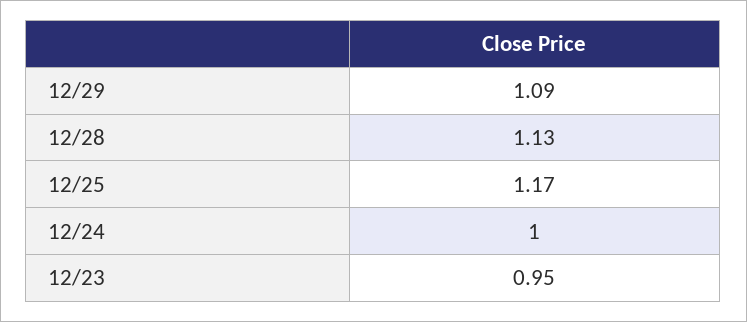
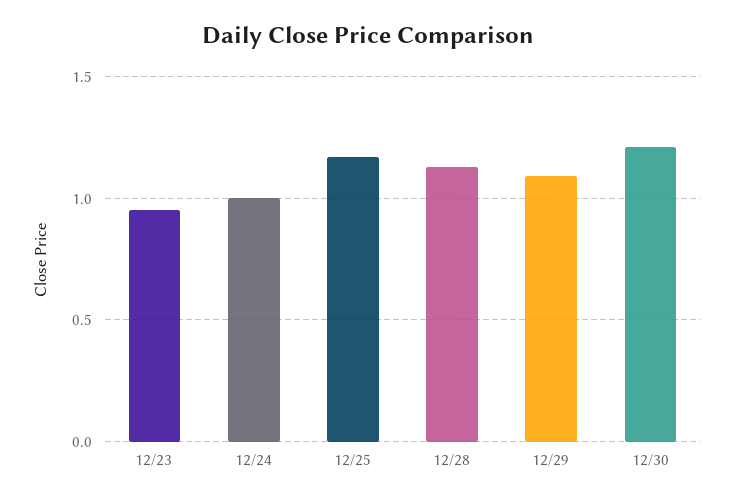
12/30: none -> 1.2

